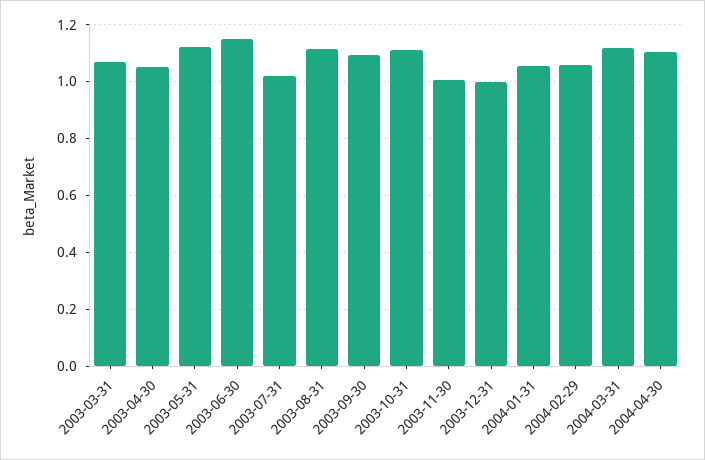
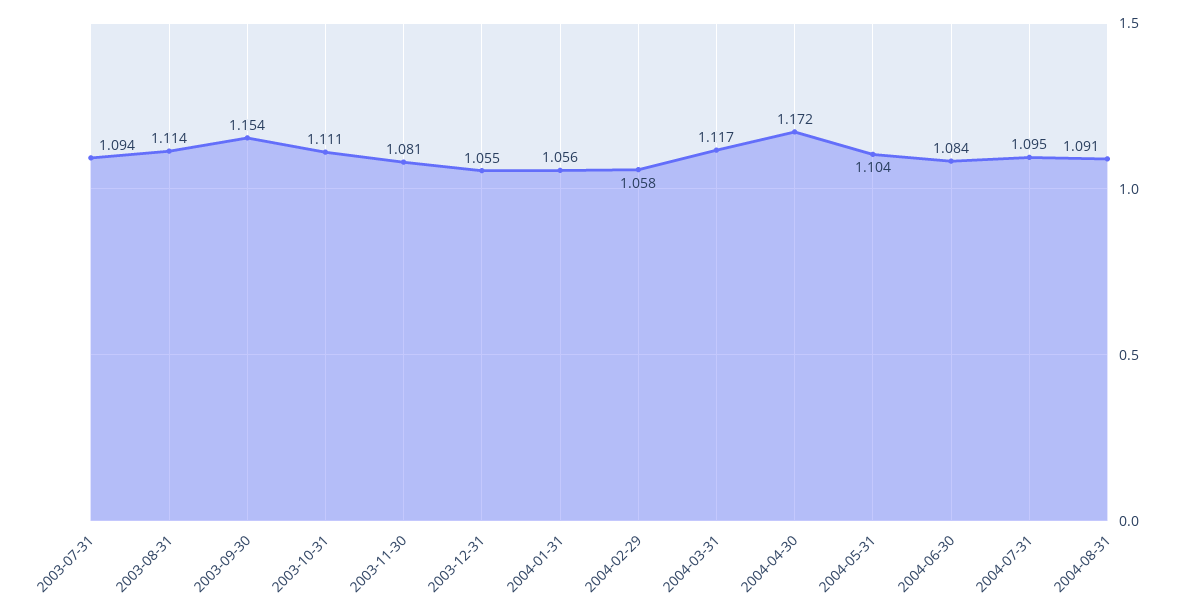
2003-03-31: 1.075 -> none
2003-04-30: 1.05 -> none
2003-05-31: 1.125 -> none
2003-06-30: 1.15 -> none
2003-07-31: 1.025 -> 1.094
2003-09-30: 1.1 -> 1.154
2003-11-30: 1 -> 1.081
2003-12-31: 1 -> 1.055
2004-04-30: 1.1 -> 1.172
2004-05-31: none -> 1.104
2004-06-30: none -> 1.084
2004-07-31: none -> 1.095
2004-08-31: none -> 1.091

